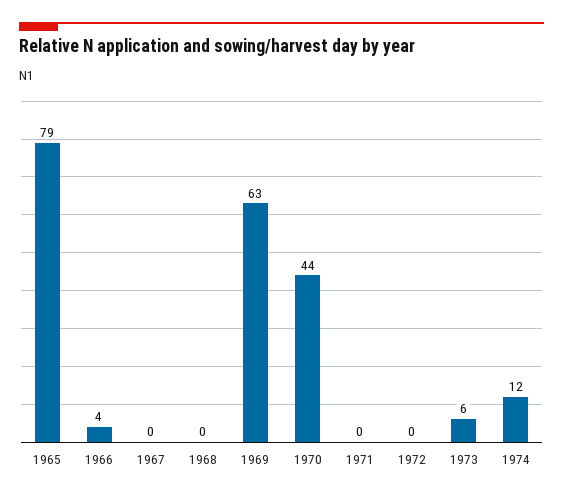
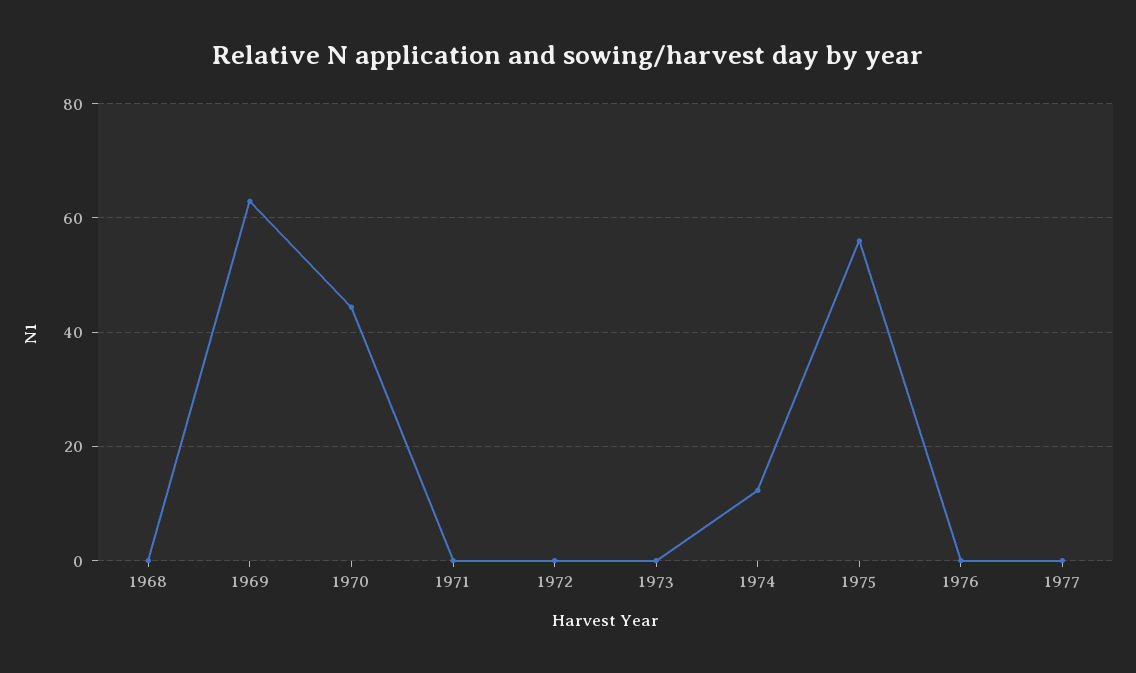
1965: 79 -> none
1966: 4 -> none
1967: 0 -> none
1973: 6 -> 0
1975: none -> 56
1976: none -> 0
1977: none -> 0

